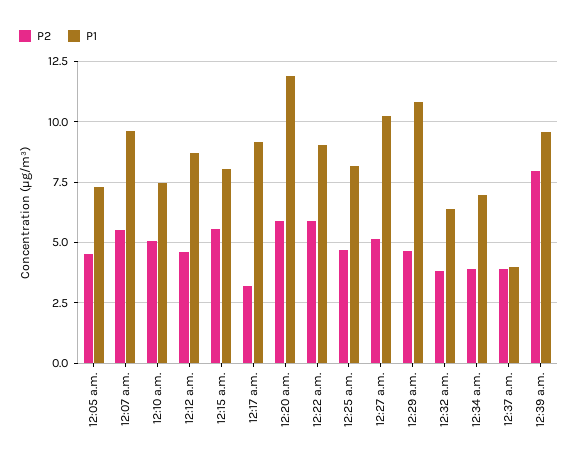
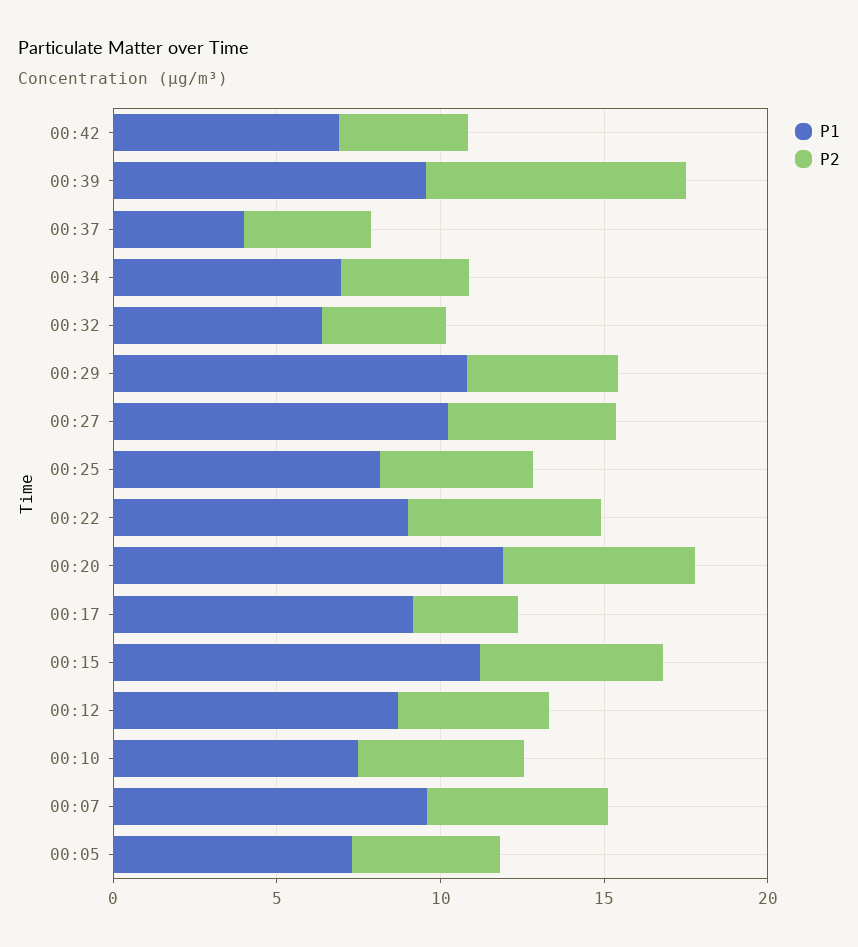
P1, 12:15 a.m.: 8 -> 11
P1, 00:42: none -> 7
P2, 00:42: none -> 4

